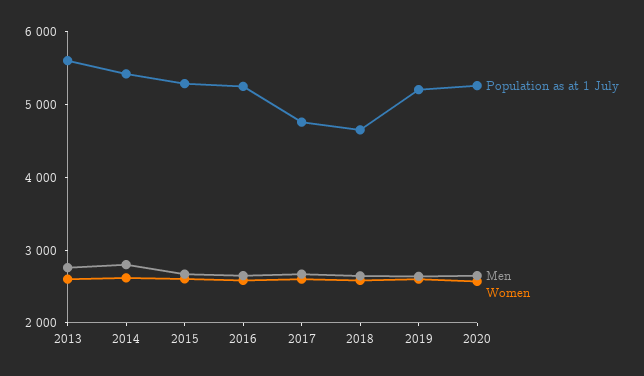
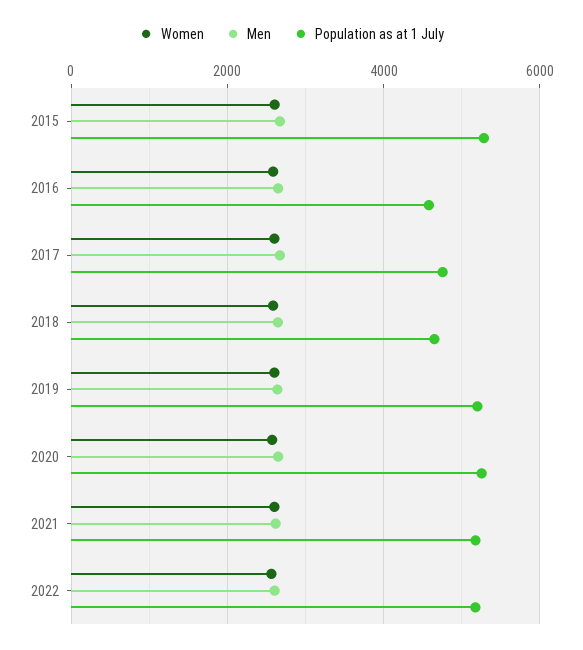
Population as at 1 July, 2013: 5600 -> none
Men, 2013: 2800 -> none
Women, 2013: 2600 -> none
Population as at 1 July, 2014: 5400 -> none
Men, 2014: 2800 -> none
Women, 2014: 2600 -> none
Population as at 1 July, 2016: 5200 -> 4600
Women, 2021: none -> 2600
Men, 2021: none -> 2600
Population as at 1 July, 2021: none -> 5200
Women, 2022: none -> 2600
Men, 2022: none -> 2600
Population as at 1 July, 2022: none -> 5200

